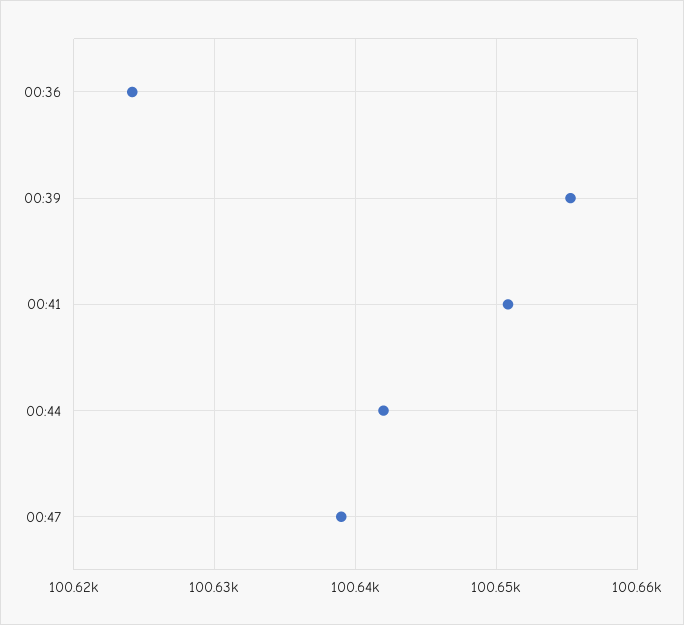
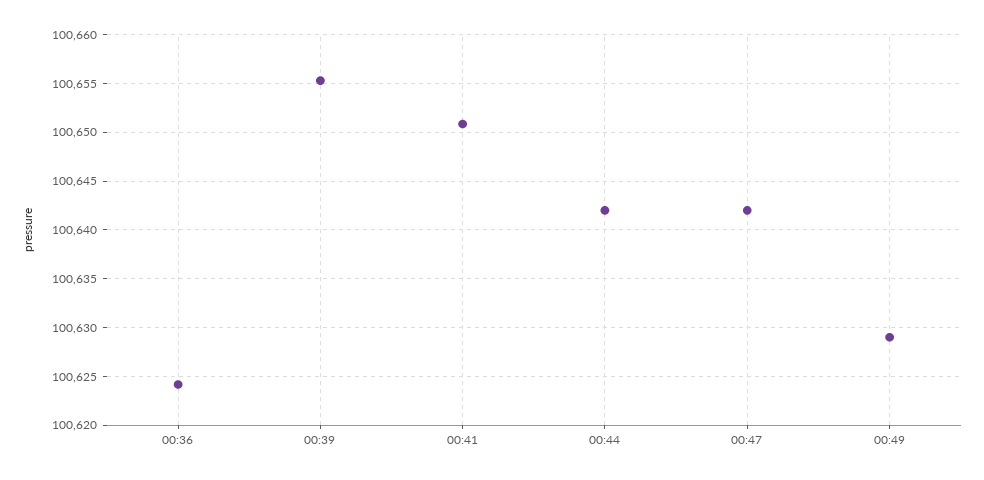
00:47: 100639 -> 100642
00:49: none -> 100629

